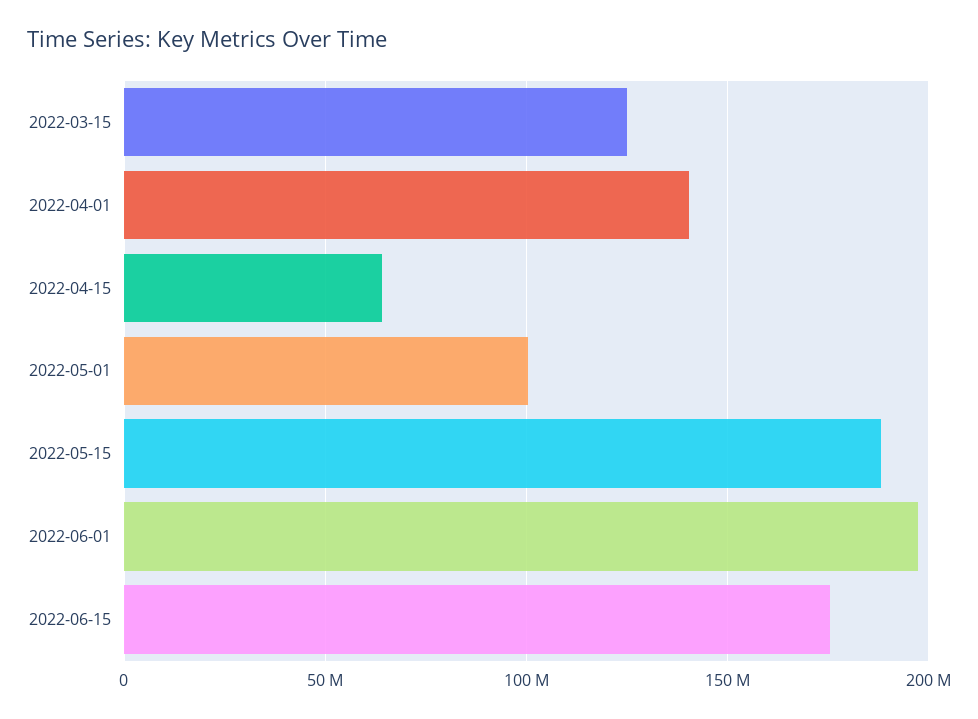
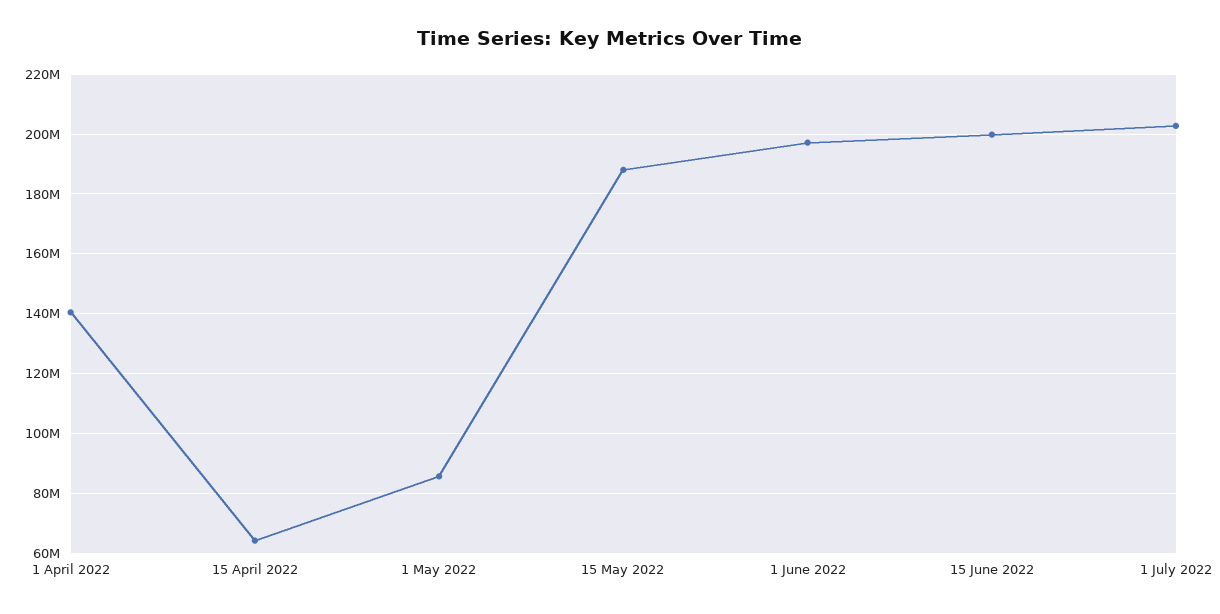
2022-03-15: 125000000 -> none
2022-05-01: 100000000 -> 85000000
2022-06-15: 175000000 -> 200000000
1 July 2022: none -> 202500000

